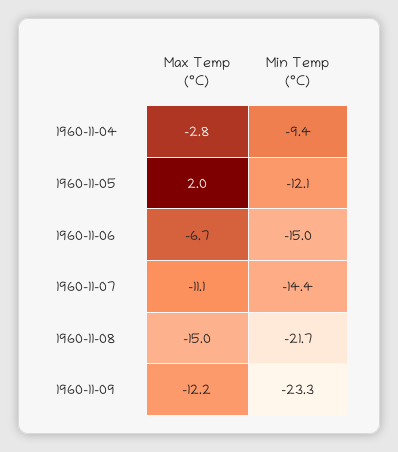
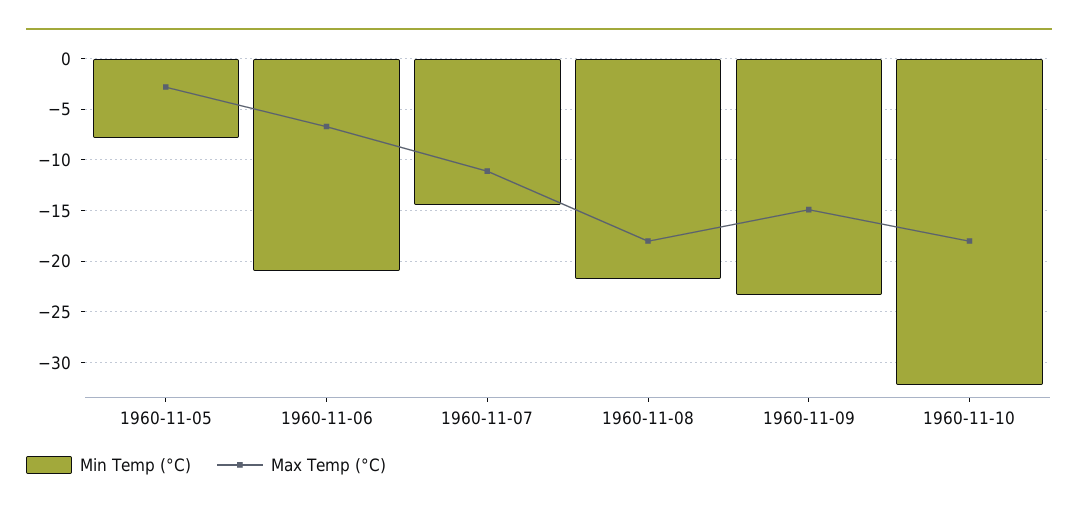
Max Temp (°C), 1960-11-04: -2.8 -> none
Min Temp (°C), 1960-11-04: -9.4 -> none
Max Temp (°C), 1960-11-05: 2 -> -3
Min Temp (°C), 1960-11-05: -12.1 -> -8
Min Temp (°C), 1960-11-06: -15 -> -21
Max Temp (°C), 1960-11-08: -15 -> -18
Max Temp (°C), 1960-11-09: -12.2 -> -15
Min Temp (°C), 1960-11-10: none -> -32
Max Temp (°C), 1960-11-10: none -> -18

